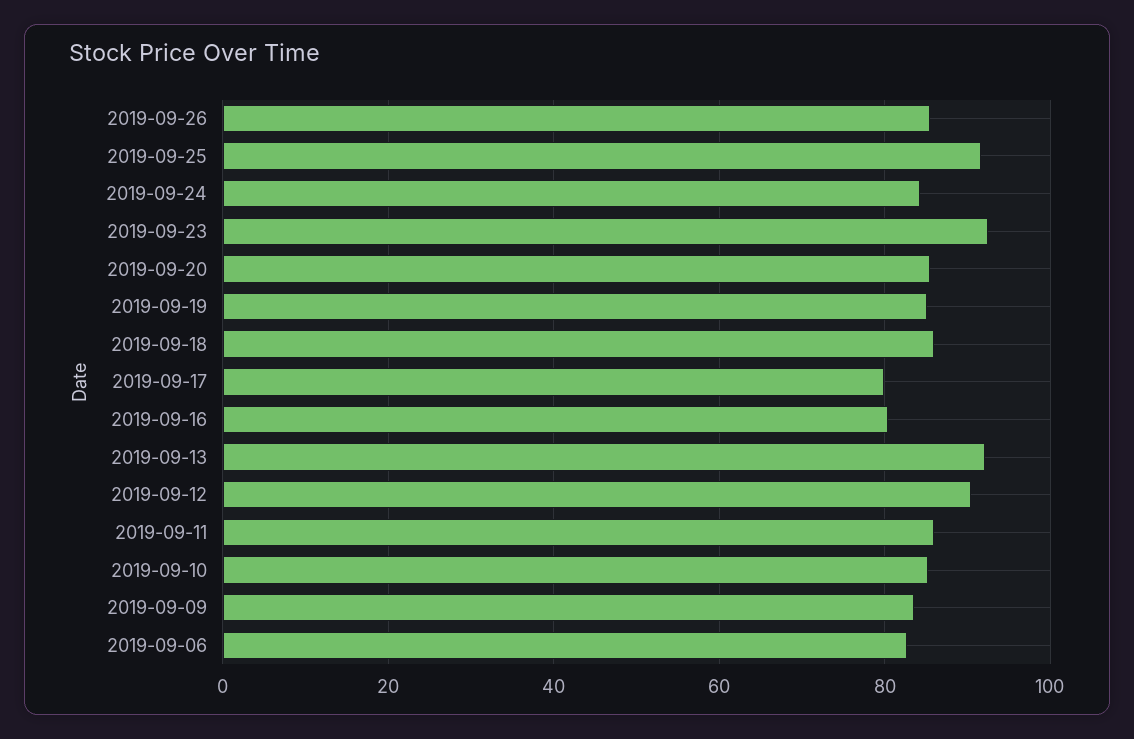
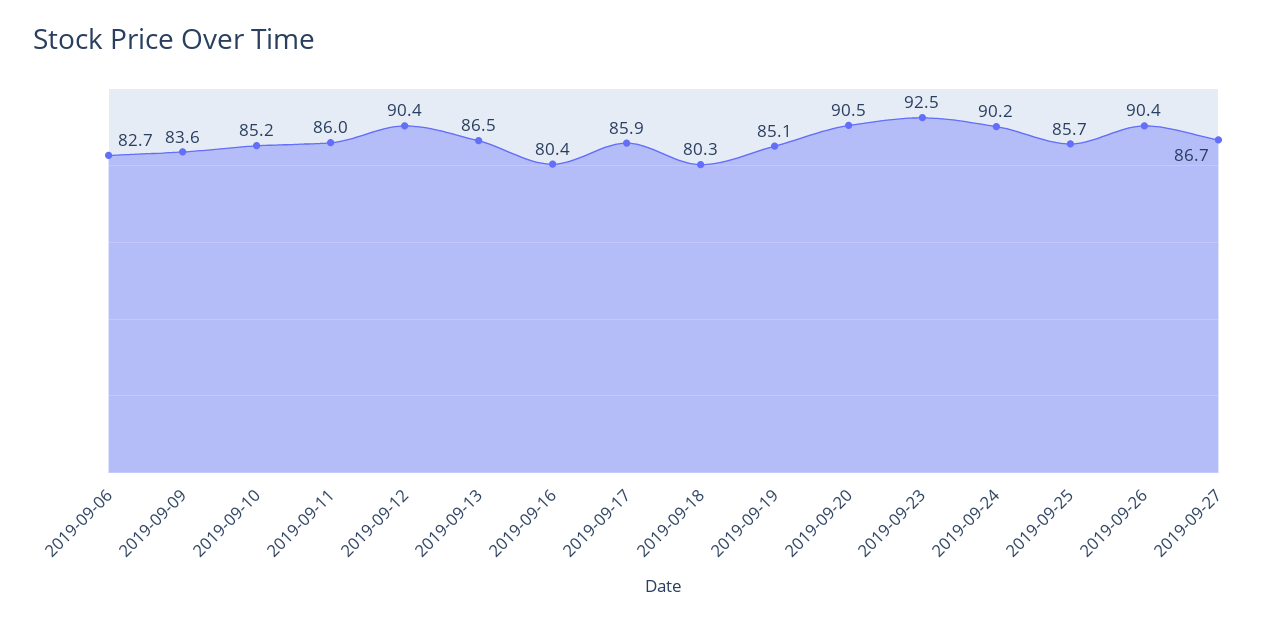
2019-09-26: 86 -> 90.4
2019-09-25: 92 -> 85.7
2019-09-24: 84 -> 90.2
2019-09-20: 86 -> 90.5
2019-09-18: 86 -> 80.3
2019-09-17: 80 -> 85.9
2019-09-13: 92 -> 86.5
2019-09-27: none -> 86.7

